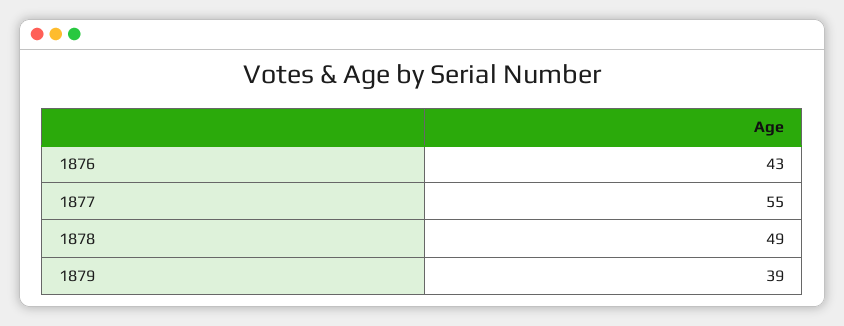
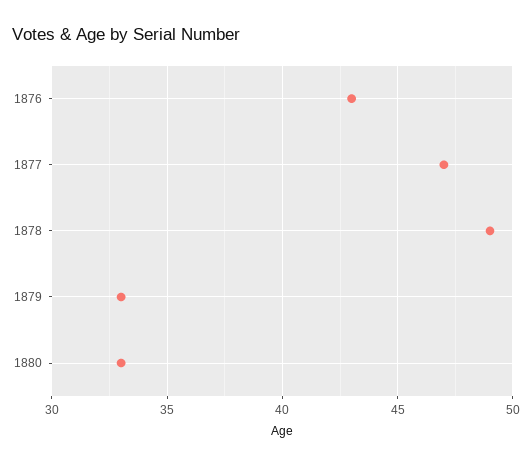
1877: 55 -> 47
1879: 39 -> 33
1880: none -> 33

